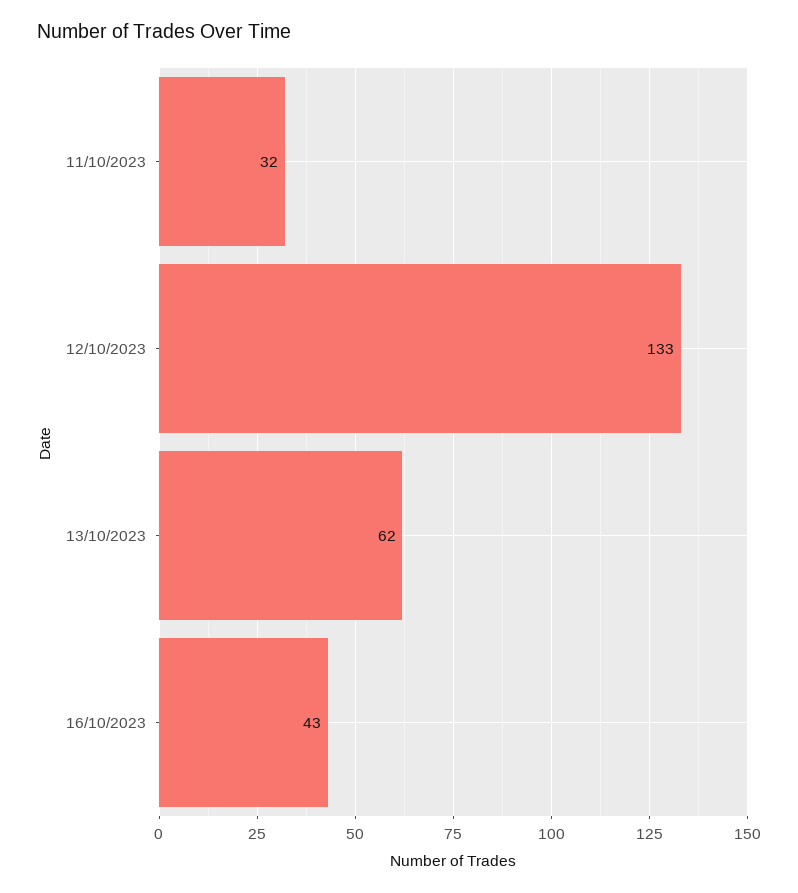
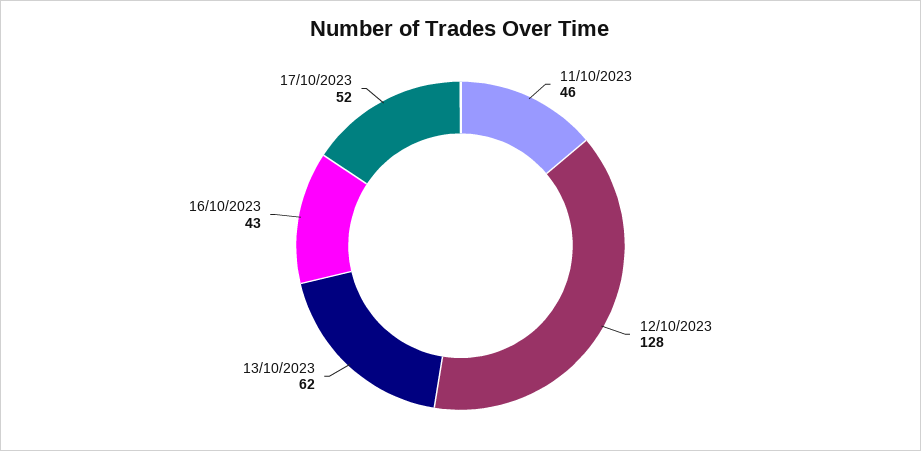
11/10/2023: 32 -> 46
12/10/2023: 133 -> 128
17/10/2023: none -> 52

